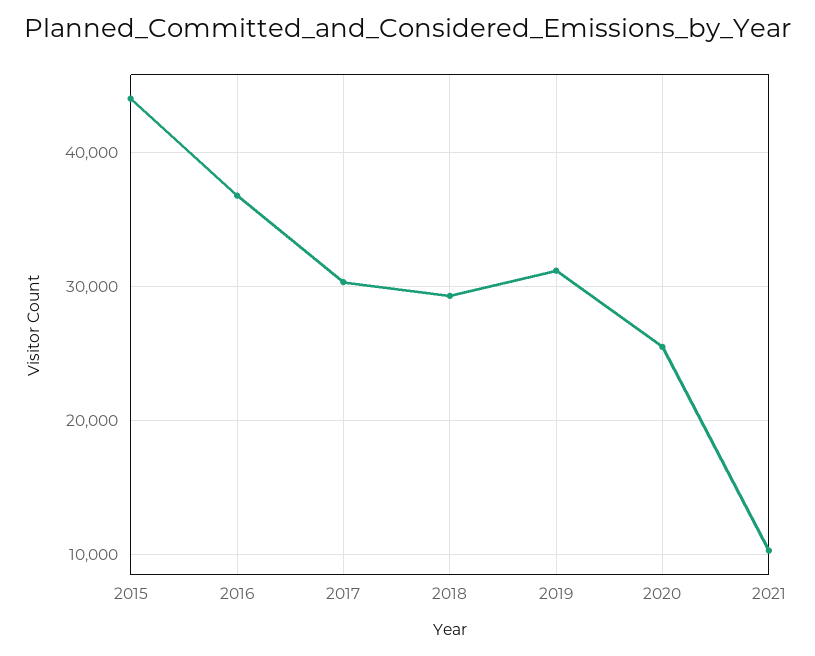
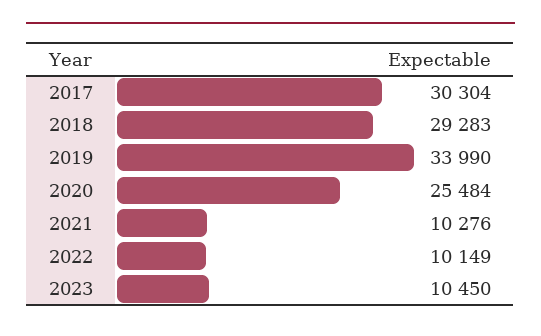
2015: 44000 -> none
2016: 37000 -> none
2019: 31000 -> 33990
2022: none -> 10149
2023: none -> 10450

